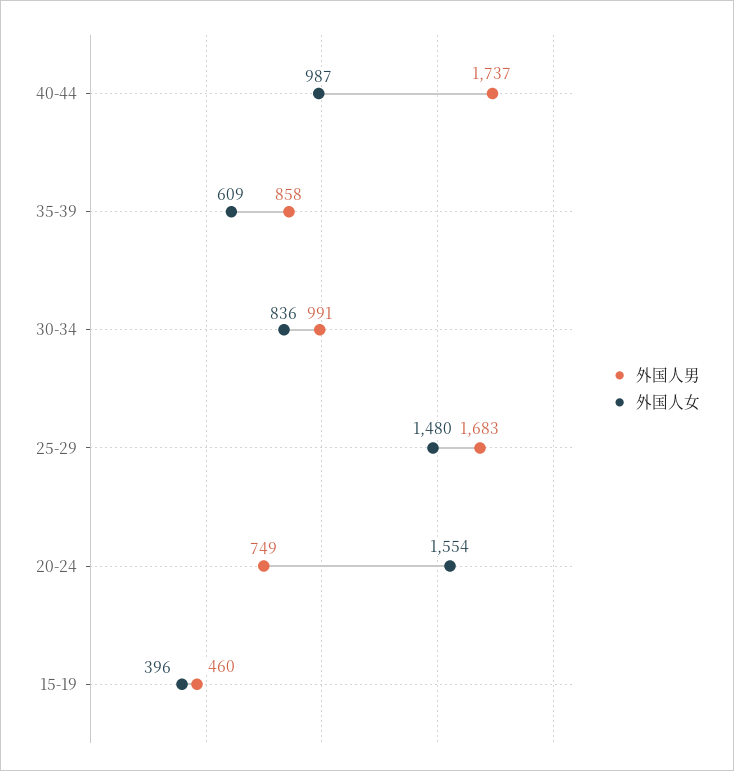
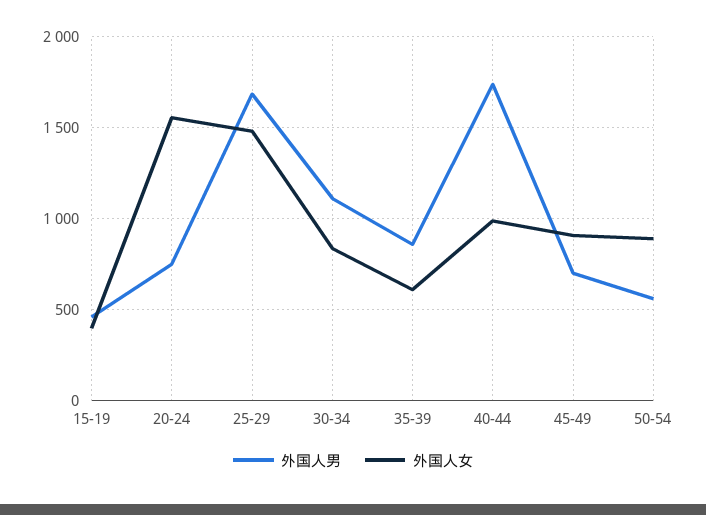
外国人男, 30-34: 991 -> 1100
外国人男, 45-49: none -> 700
外国人女, 45-49: none -> 900
外国人男, 50-54: none -> 550
外国人女, 50-54: none -> 900

